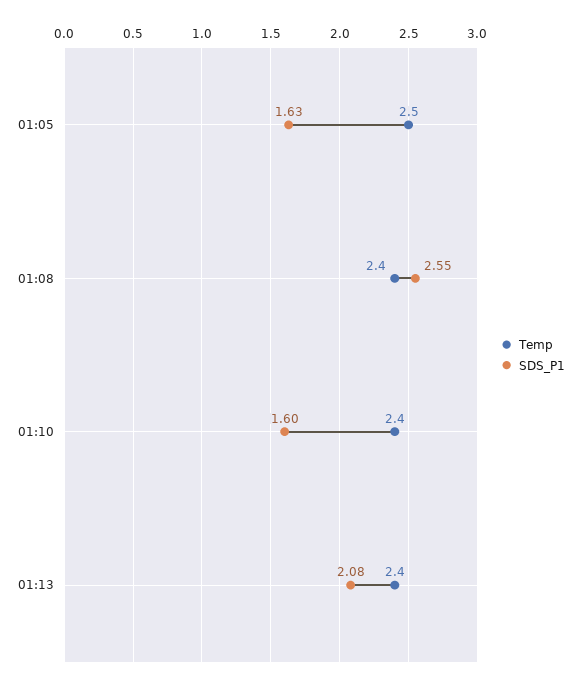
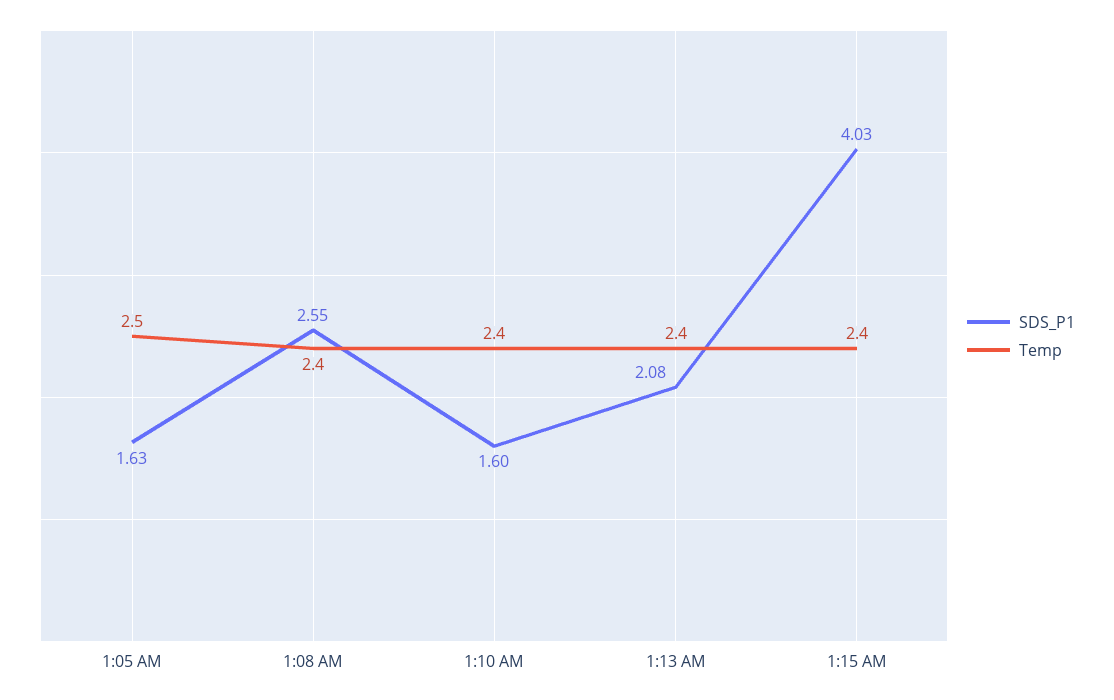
SDS_P1, 1:15 AM: none -> 4.03
Temp, 1:15 AM: none -> 2.4

